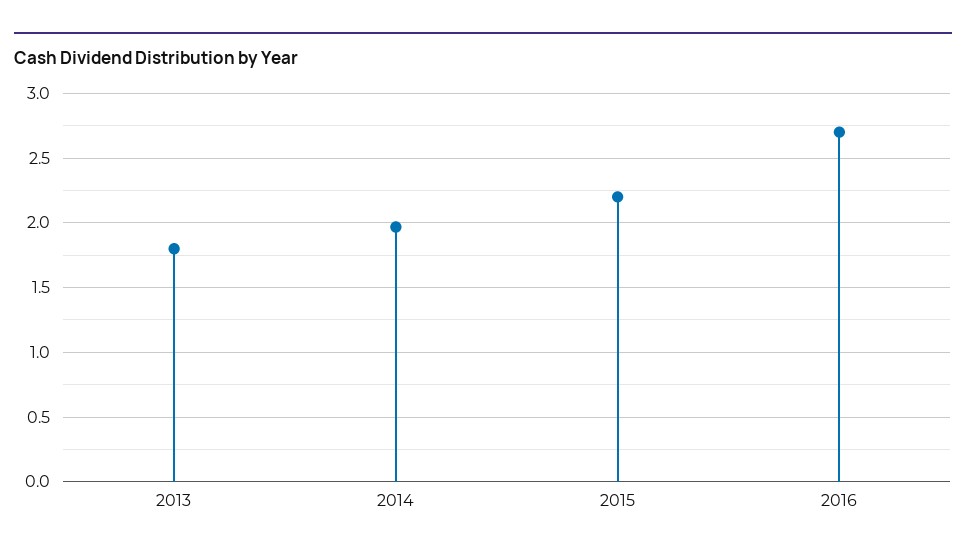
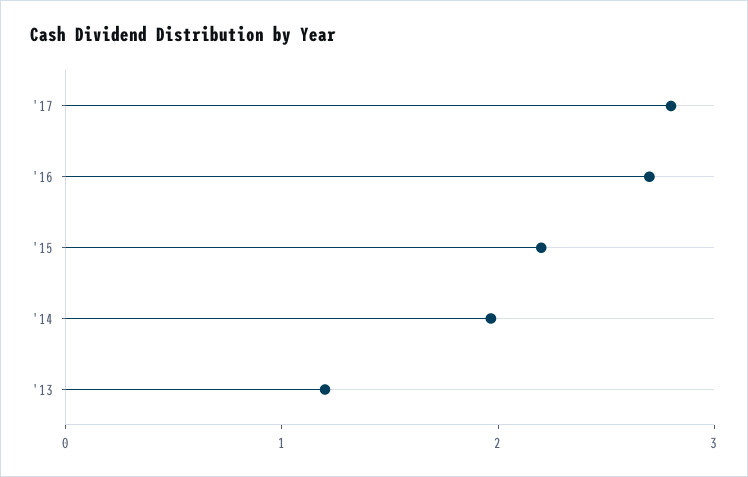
2013: 1.8 -> 1.2
'17: none -> 2.8

